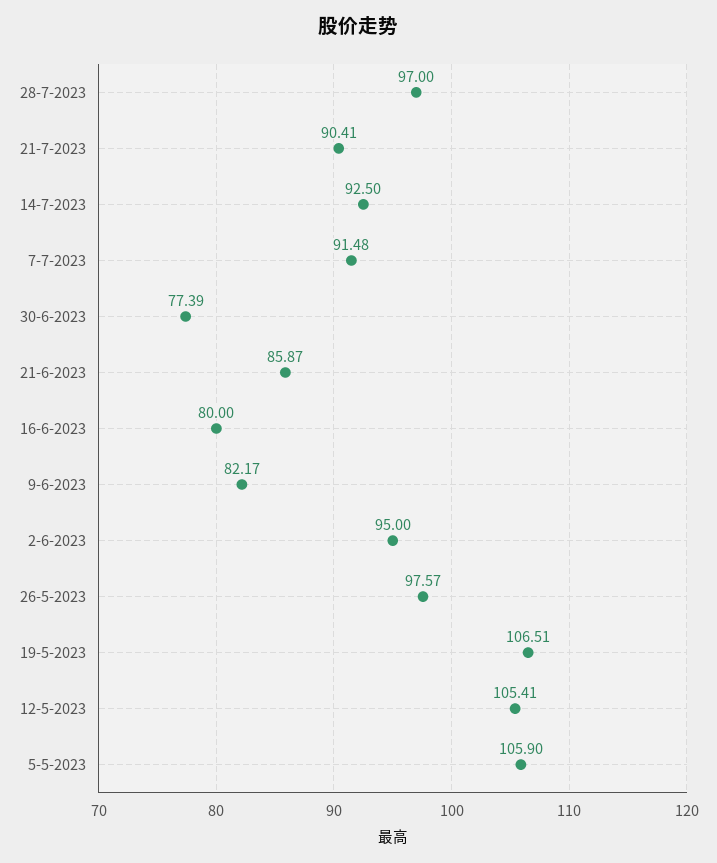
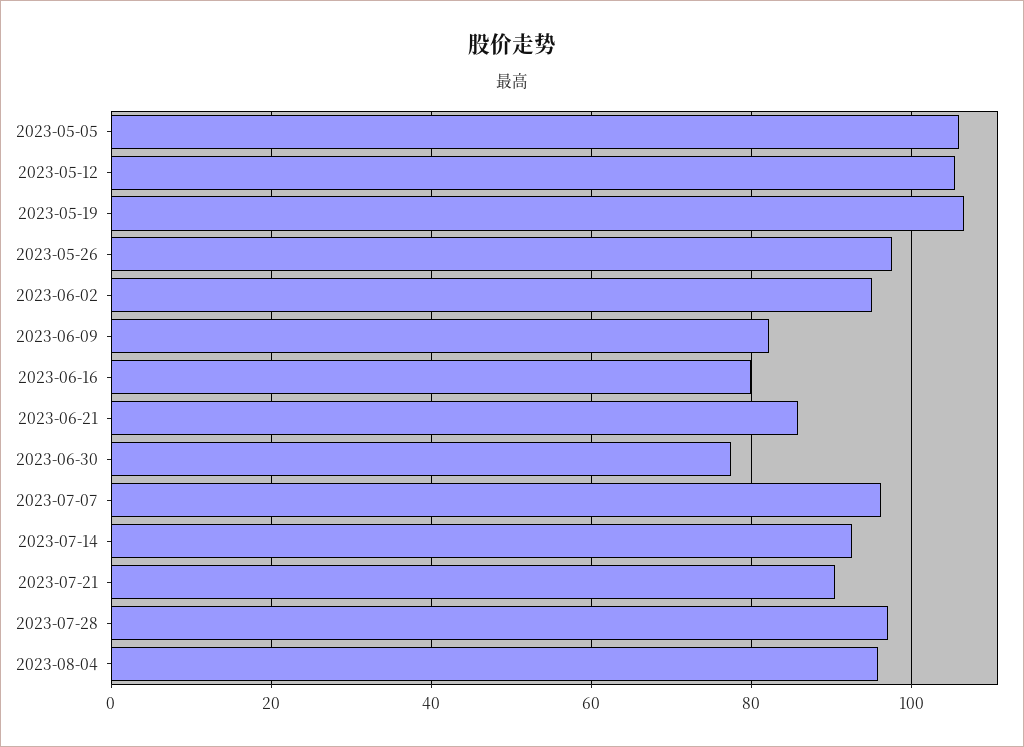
7-7-2023: 91.48 -> 96
2023-08-04: none -> 96

